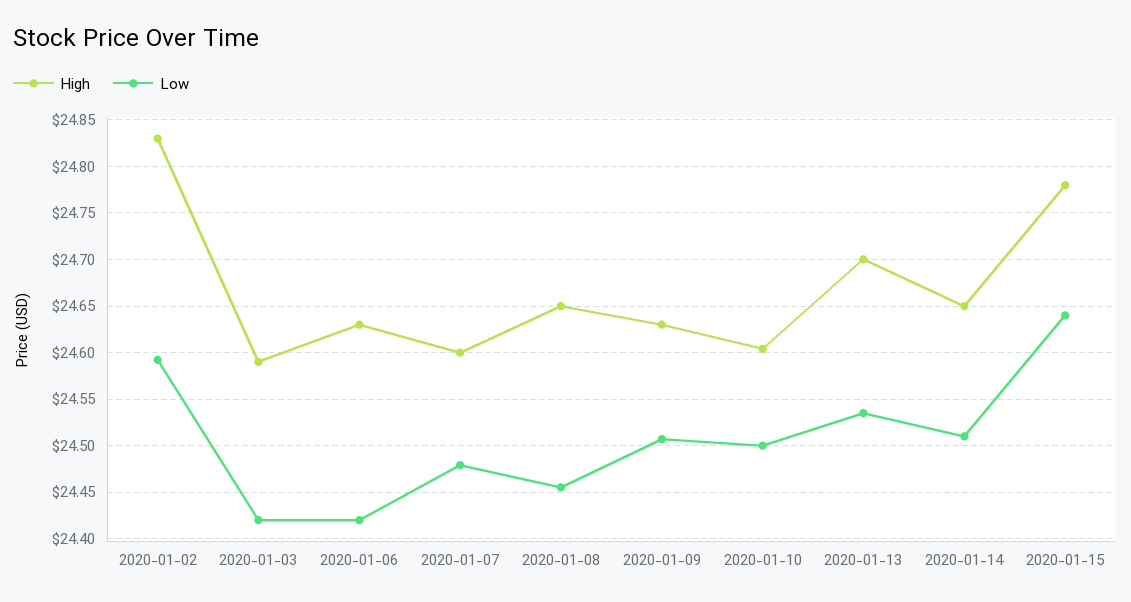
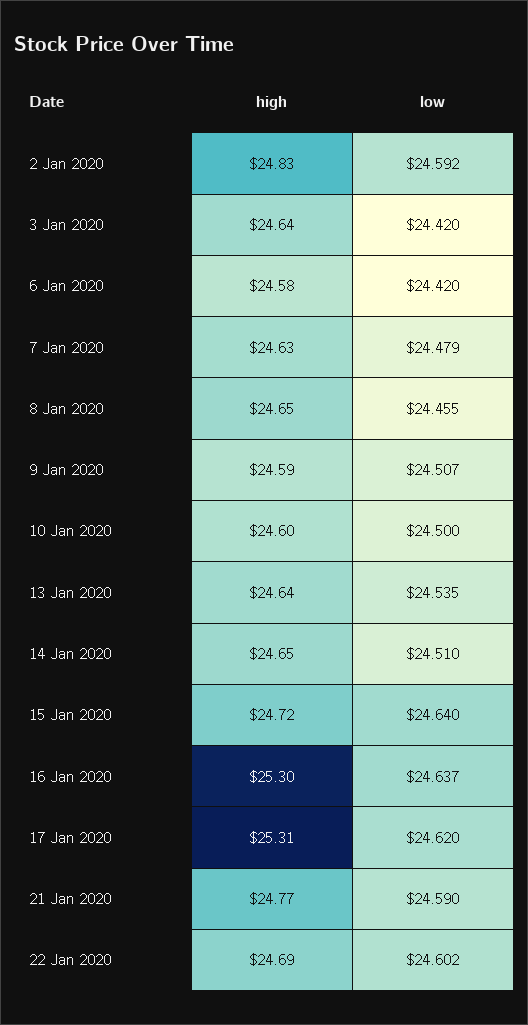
High, 2020-01-03: 24.59 -> 24.64
High, 2020-01-06: 24.63 -> 24.58
High, 2020-01-07: 24.6 -> 24.63
High, 2020-01-09: 24.63 -> 24.59
High, 2020-01-13: 24.7 -> 24.64
High, 2020-01-15: 24.78 -> 24.72
High, 16 Jan 2020: none -> 25.3
Low, 16 Jan 2020: none -> 24.637
High, 17 Jan 2020: none -> 25.31
Low, 17 Jan 2020: none -> 24.62
High, 21 Jan 2020: none -> 24.77
Low, 21 Jan 2020: none -> 24.59
High, 22 Jan 2020: none -> 24.69
Low, 22 Jan 2020: none -> 24.602

